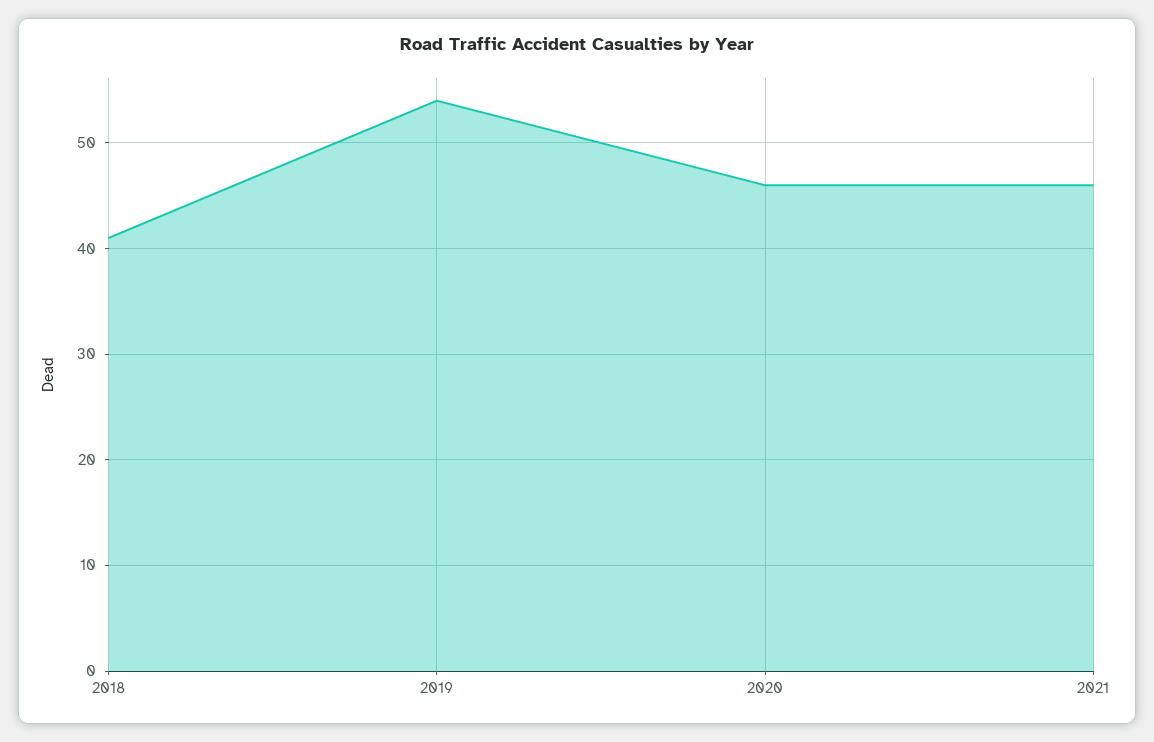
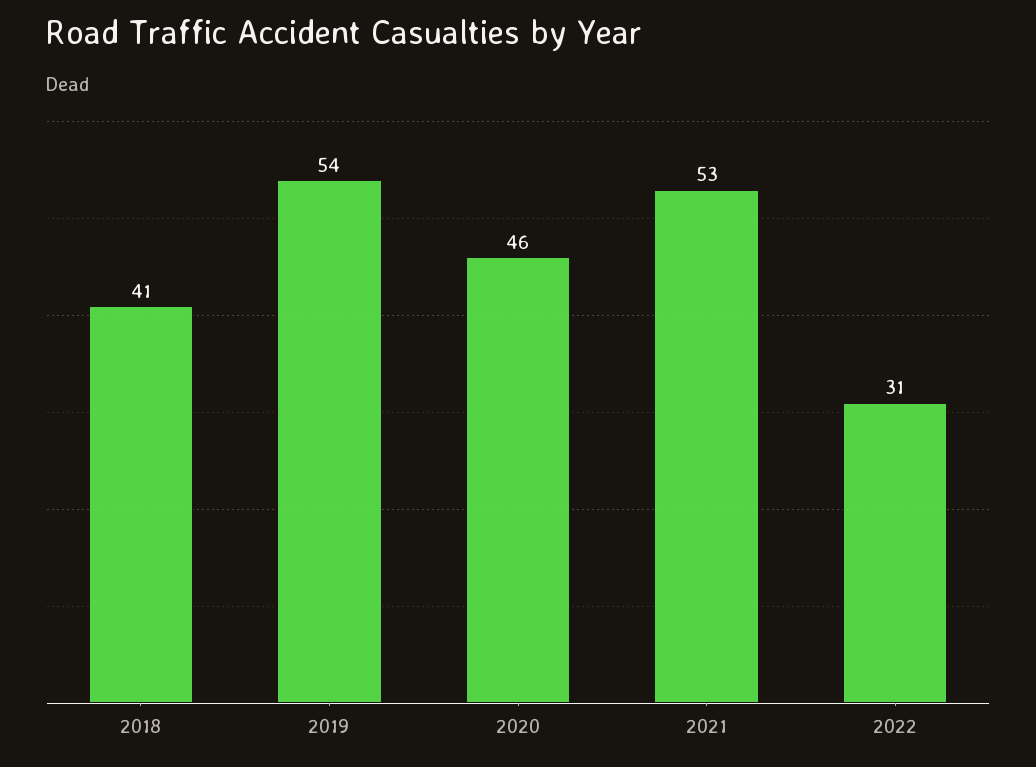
2021: 46 -> 53
2022: none -> 31

